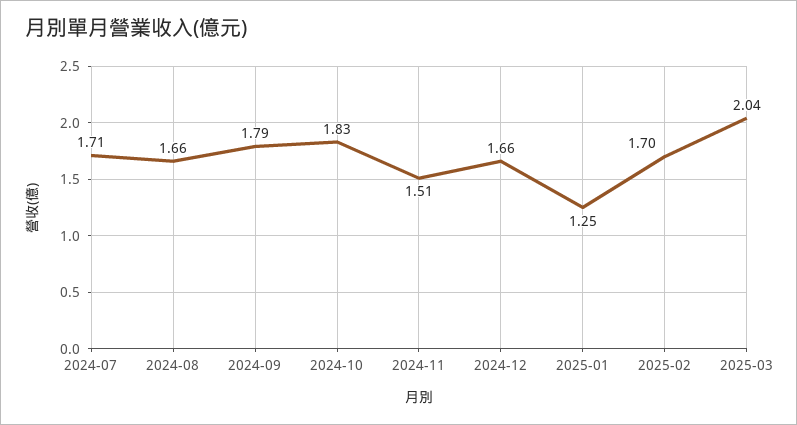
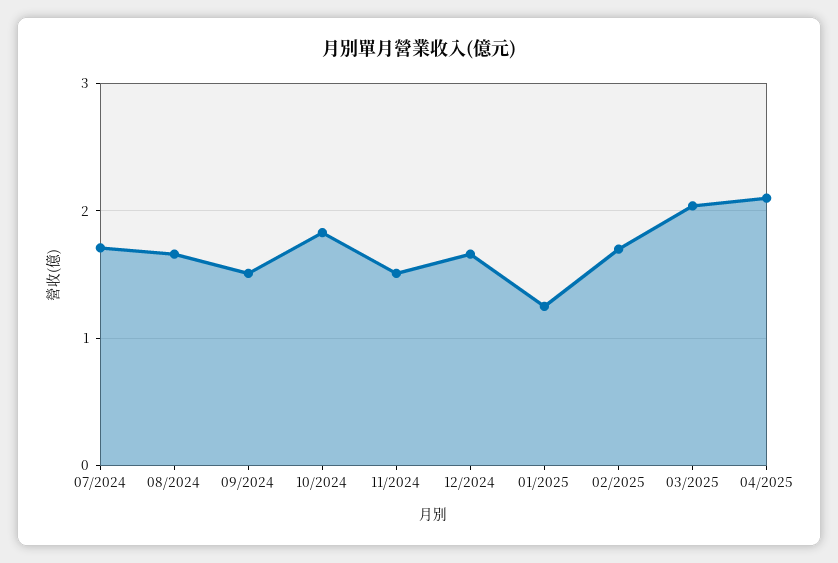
2024-09: 1.79 -> 1.5
04/2025: none -> 2.1

